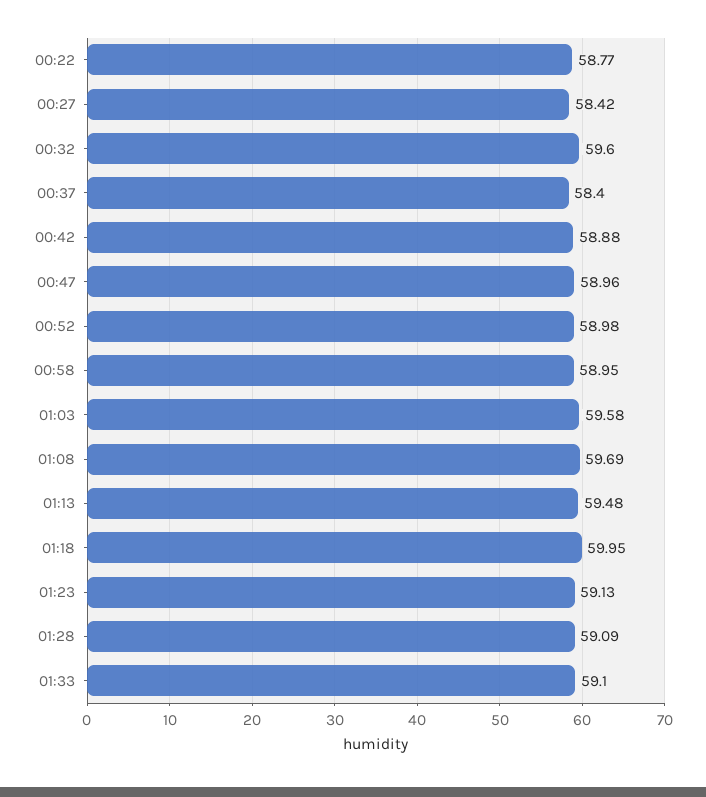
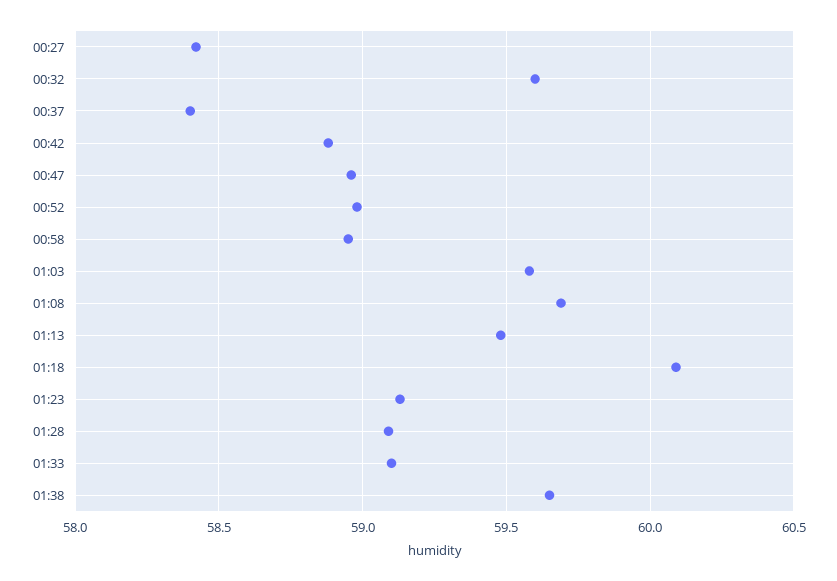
00:22: 58.77 -> none
01:18: 59.95 -> 60.1
01:38: none -> 59.65

